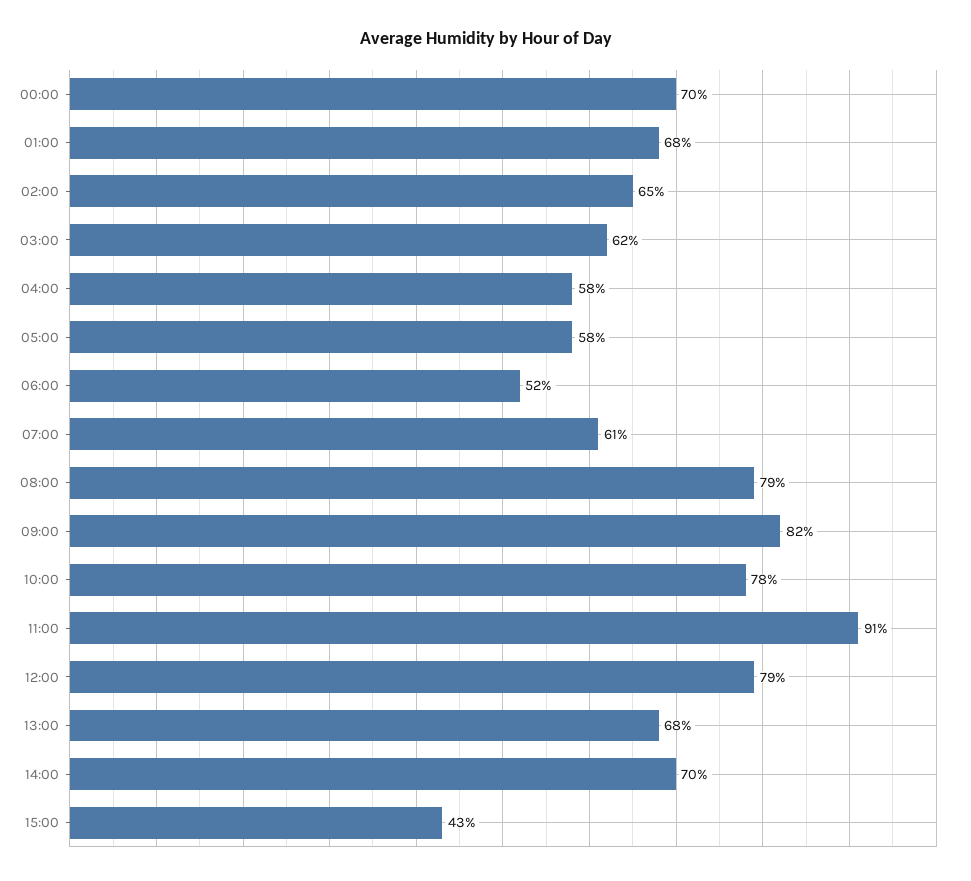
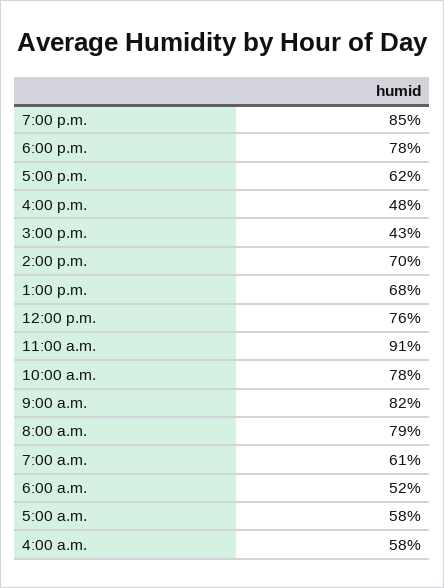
00:00: 70 -> none
01:00: 68 -> none
02:00: 65 -> none
03:00: 62 -> none
12:00: 79 -> 76
7:00 p.m.: none -> 85
6:00 p.m.: none -> 78
5:00 p.m.: none -> 62
4:00 p.m.: none -> 48

